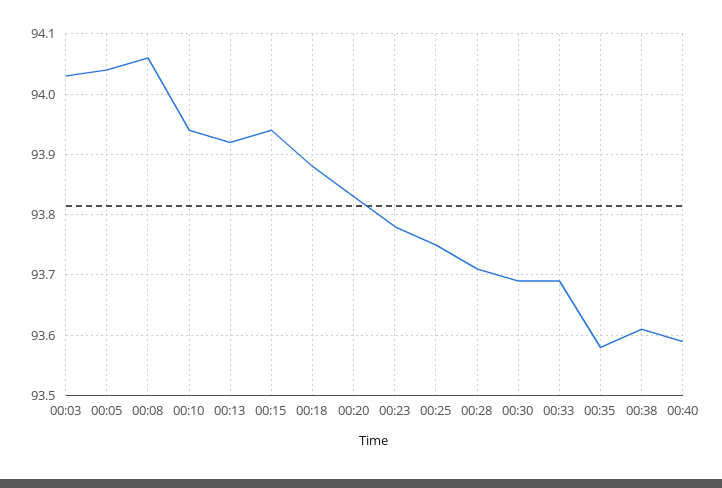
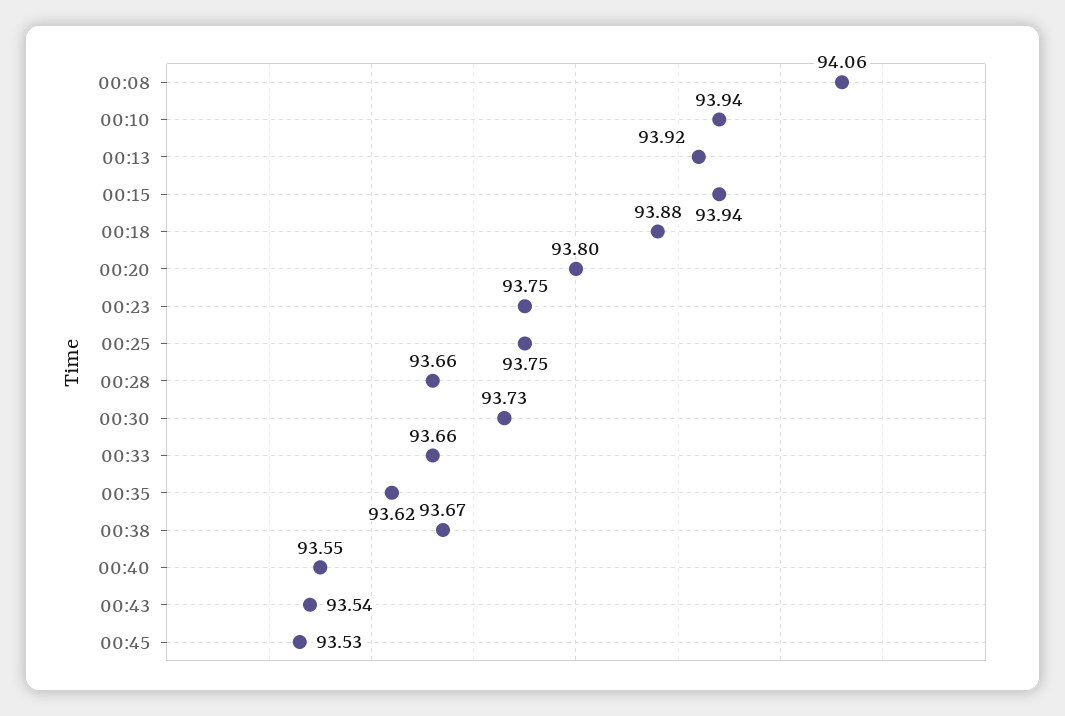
00:03: 94.03 -> none
00:05: 94.04 -> none
00:20: 93.83 -> 93.8
00:23: 93.78 -> 93.75
00:28: 93.71 -> 93.66
00:30: 93.69 -> 93.73
00:33: 93.69 -> 93.66
00:35: 93.58 -> 93.62
00:38: 93.61 -> 93.67
00:40: 93.59 -> 93.55
00:43: none -> 93.54
00:45: none -> 93.53

